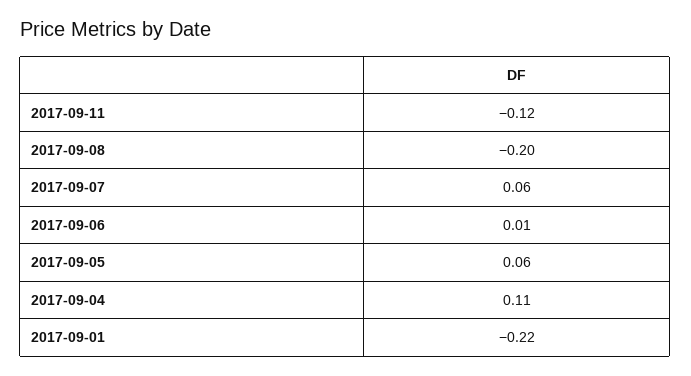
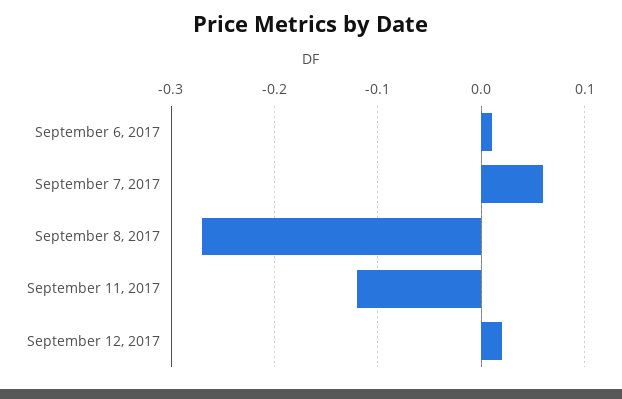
2017-09-08: -0.2 -> -0.27
2017-09-05: 0.06 -> none
2017-09-04: 0.11 -> none
2017-09-01: -0.22 -> none
September 12, 2017: none -> 0.02

